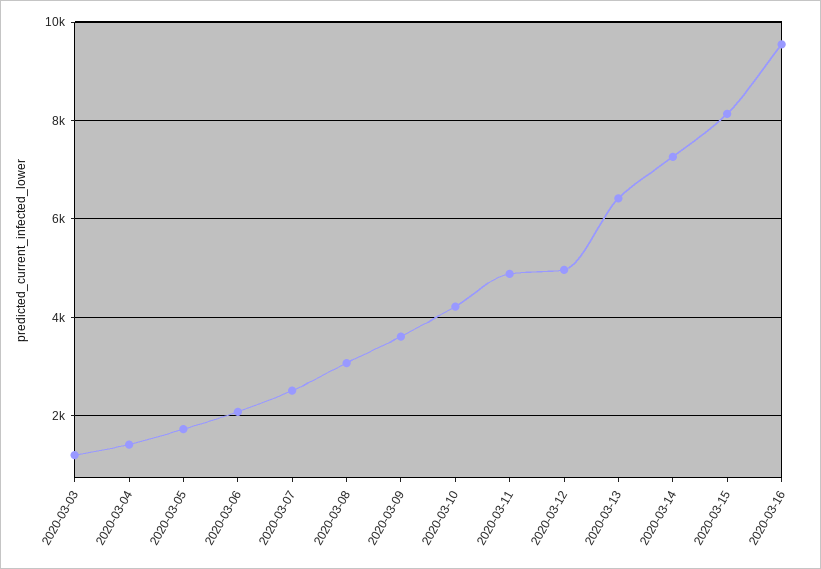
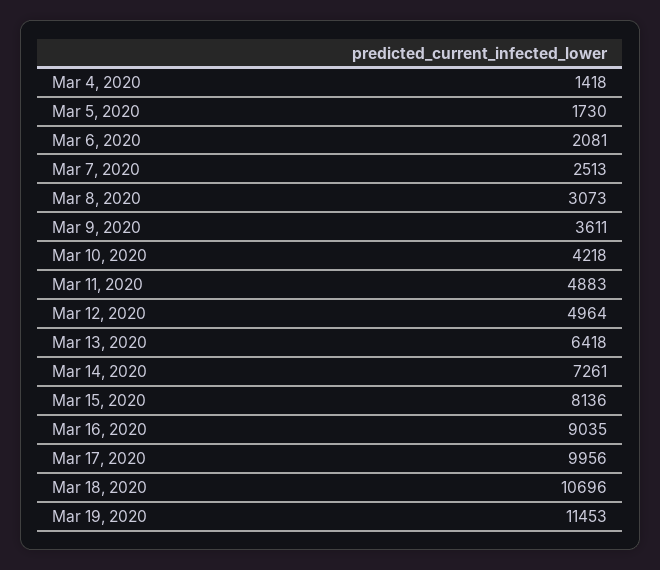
2020-03-03: 1200 -> none
2020-03-16: 9600 -> 9035
Mar 17, 2020: none -> 9956
Mar 18, 2020: none -> 10696
Mar 19, 2020: none -> 11453

